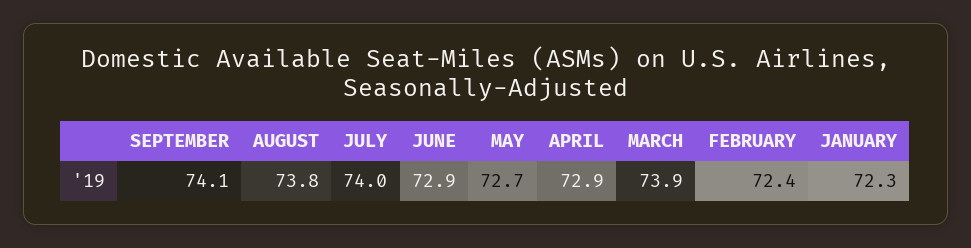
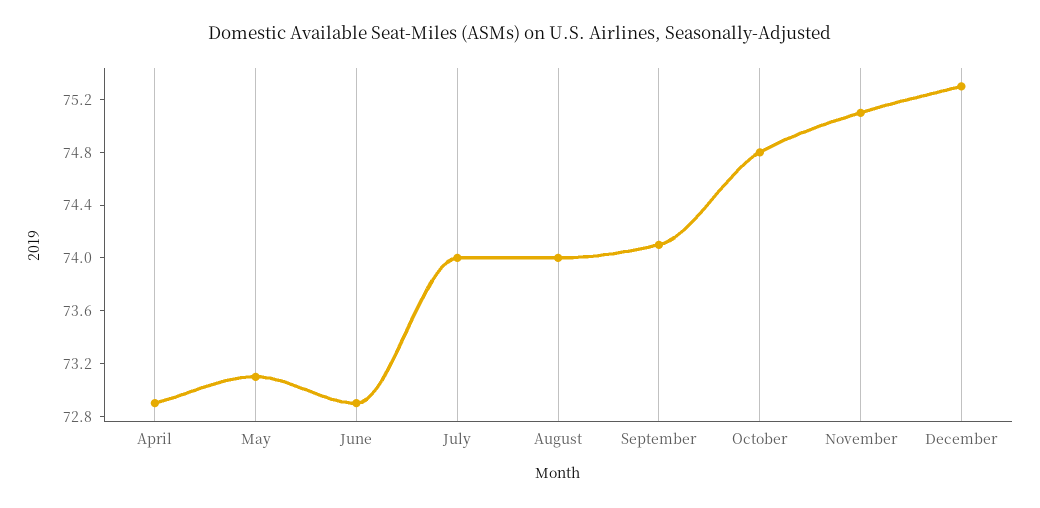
AUGUST: 73.8 -> 74
MAY: 72.7 -> 73.1
MARCH: 73.9 -> none
FEBRUARY: 72.4 -> none
JANUARY: 72.3 -> none
October: none -> 74.8
November: none -> 75.1
December: none -> 75.3

